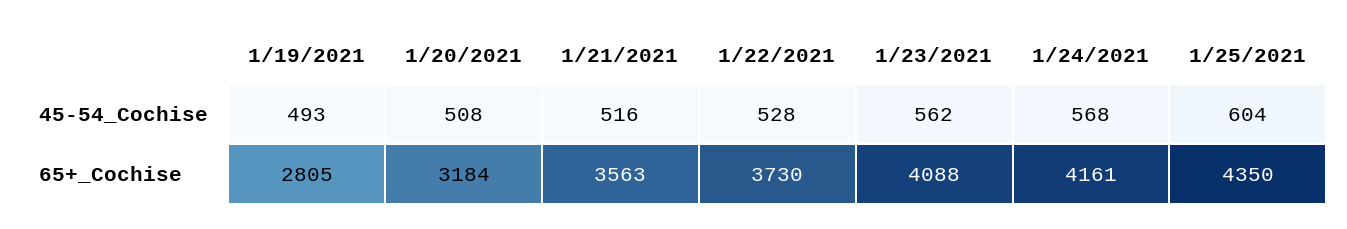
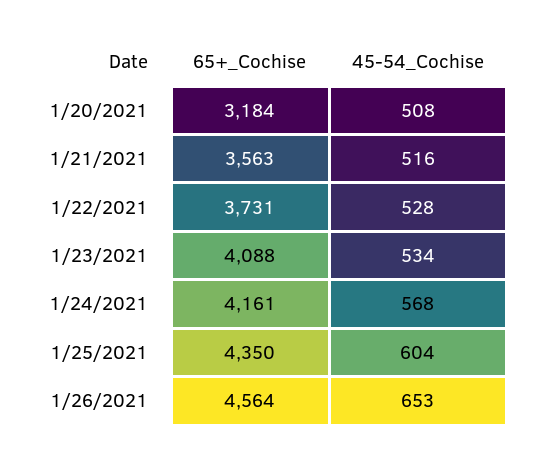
1/19/2021, 45-54_Cochise: 493 -> none
1/23/2021, 45-54_Cochise: 562 -> 534
1/19/2021, 65+_Cochise: 2805 -> none
1/22/2021, 65+_Cochise: 3730 -> 3731
1/26/2021, 65+_Cochise: none -> 4564
1/26/2021, 45-54_Cochise: none -> 653

